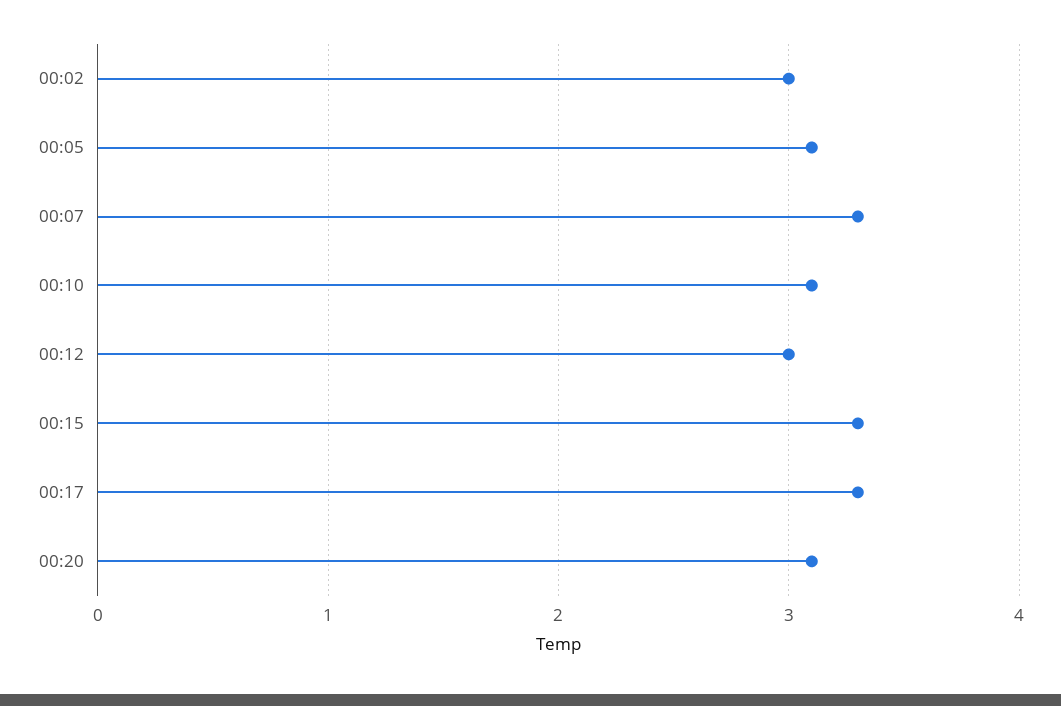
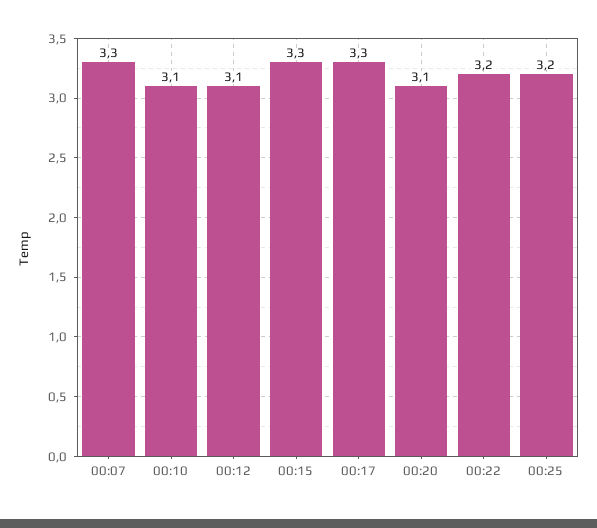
00:02: 3 -> none
00:05: 3.1 -> none
00:12: 3 -> 3.1
00:22: none -> 3.2
00:25: none -> 3.2

